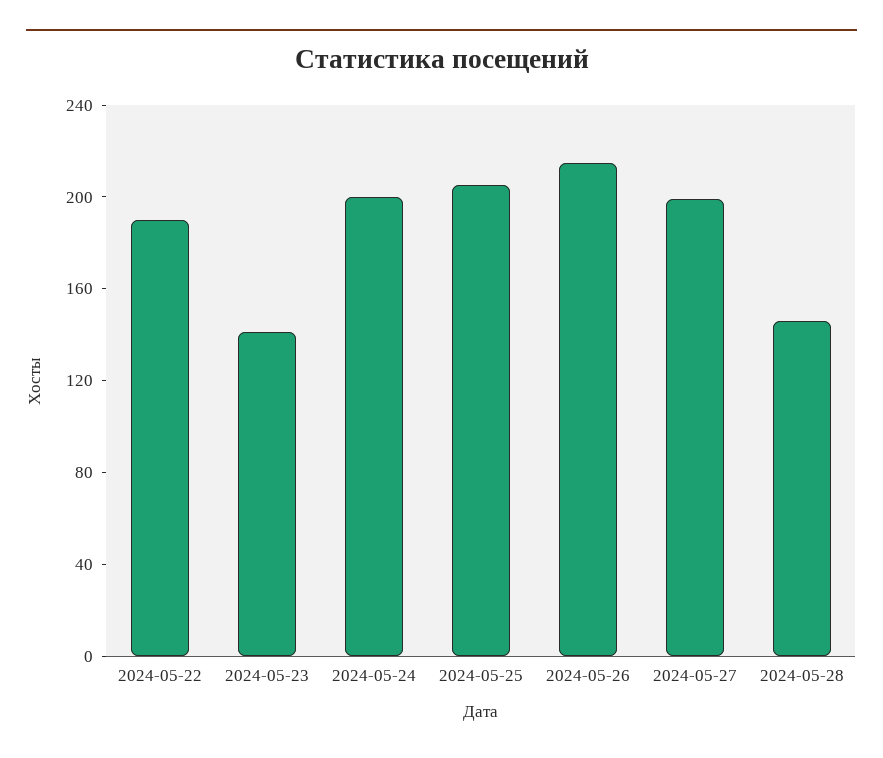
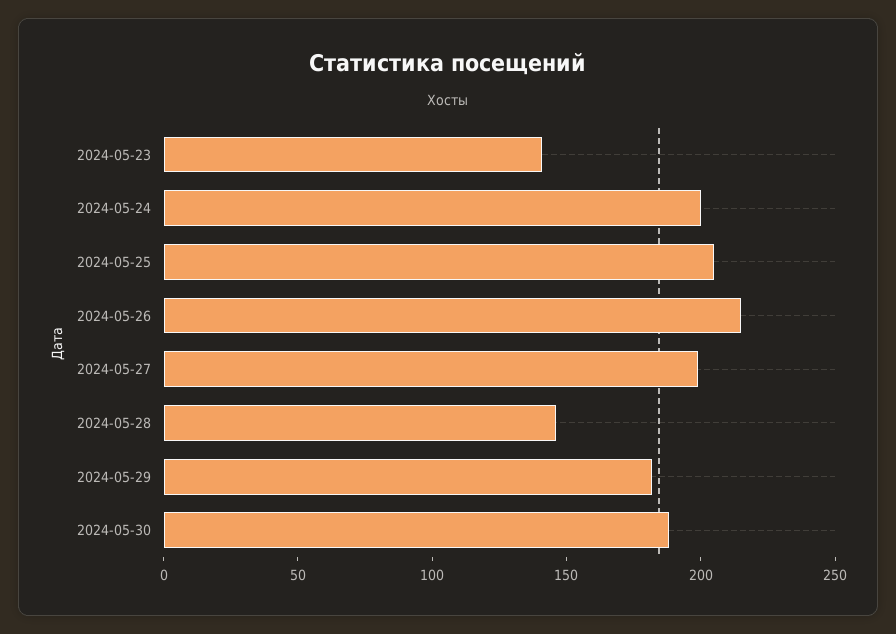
2024-05-22: 190 -> none
2024-05-29: none -> 180
2024-05-30: none -> 190

